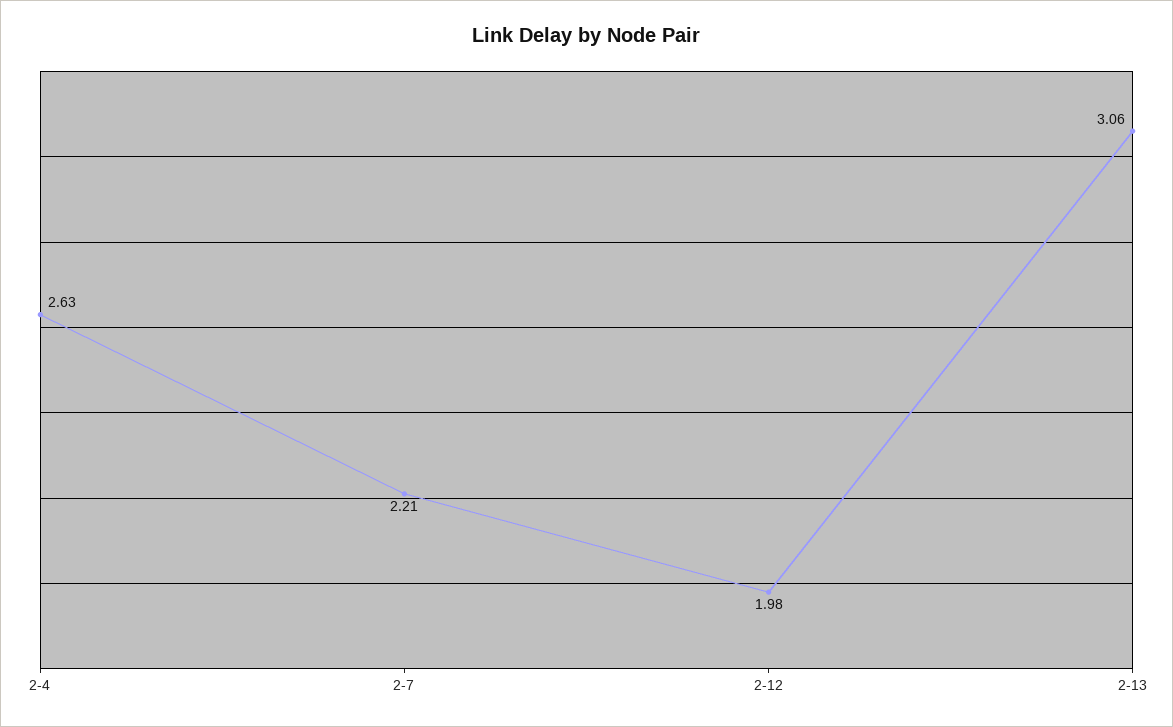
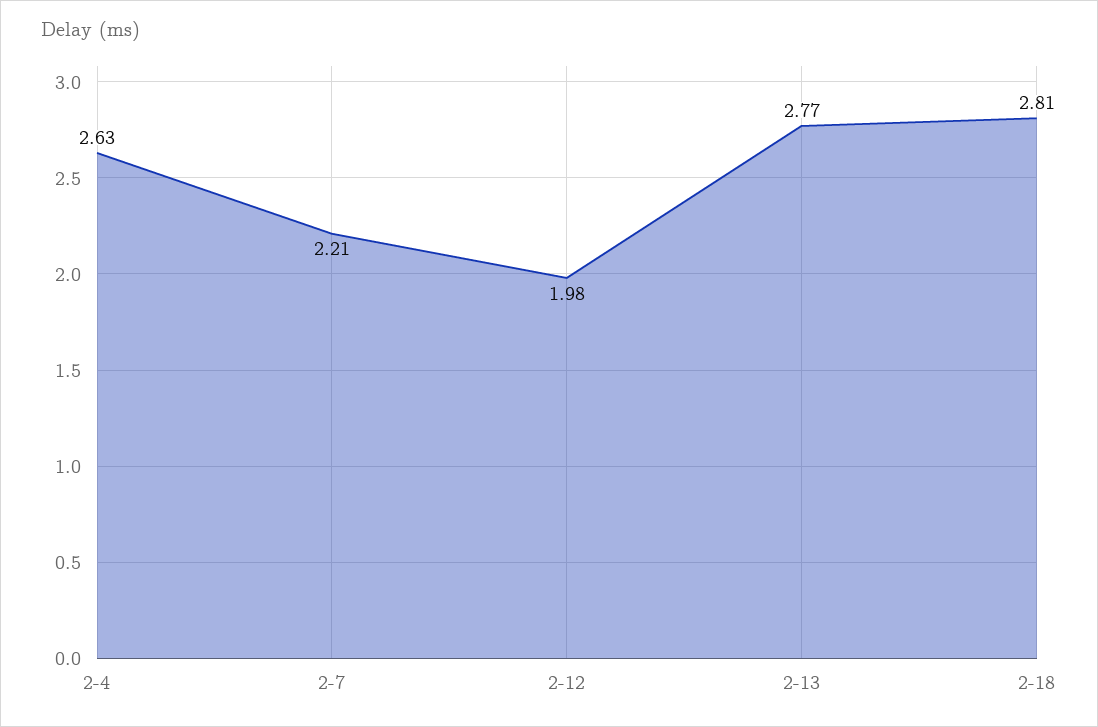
2-13: 3.06 -> 2.77
2-18: none -> 2.81

